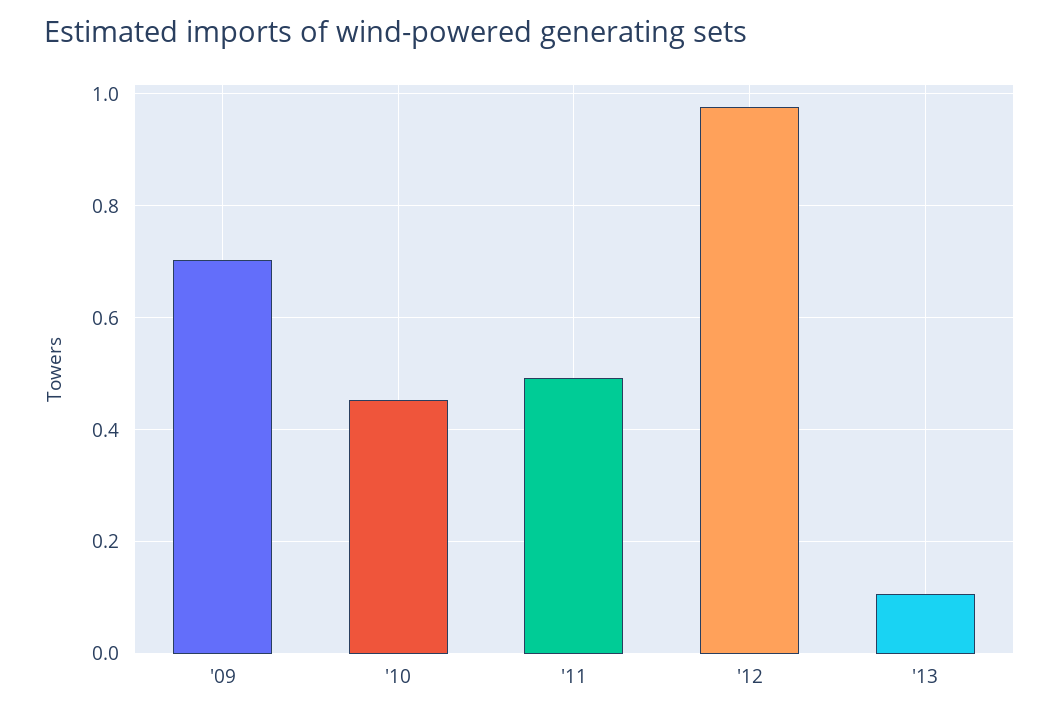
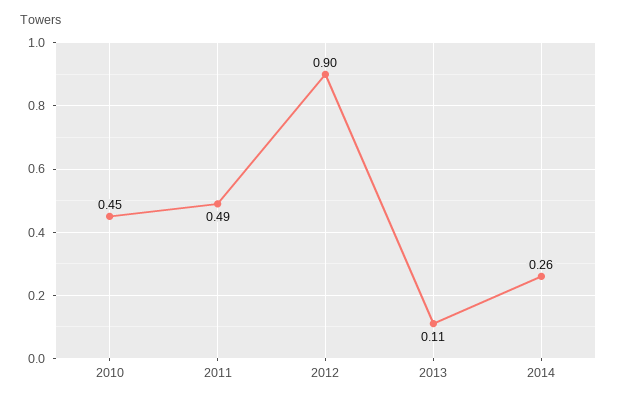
'09: 0.7 -> none
'12: 0.98 -> 0.9
2014: none -> 0.26

